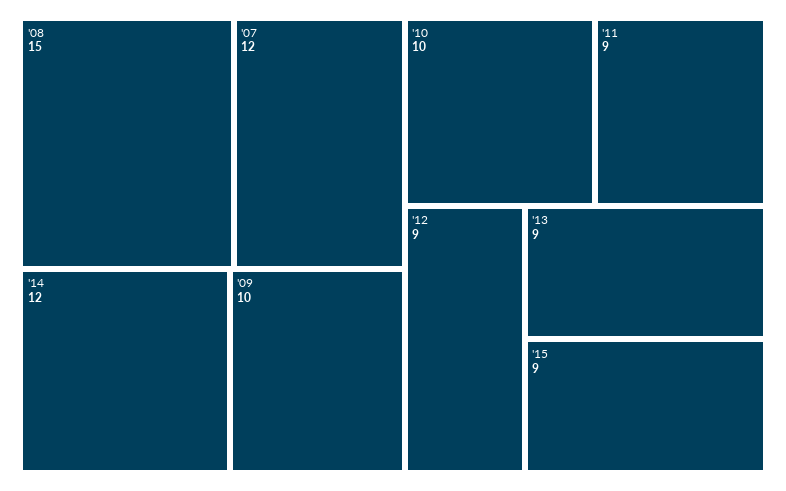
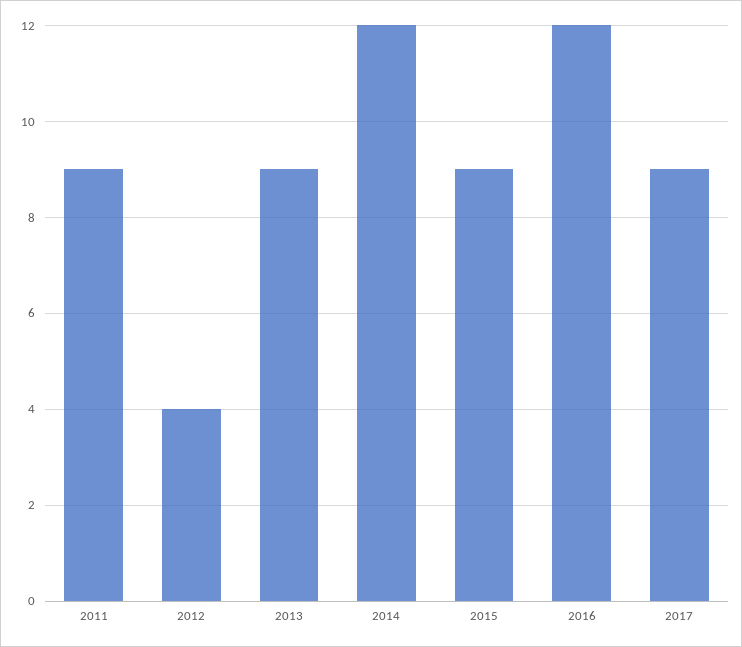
'08: 15 -> none
'07: 12 -> none
'09: 10 -> none
'10: 10 -> none
'12: 9 -> 4
2016: none -> 12
2017: none -> 9

